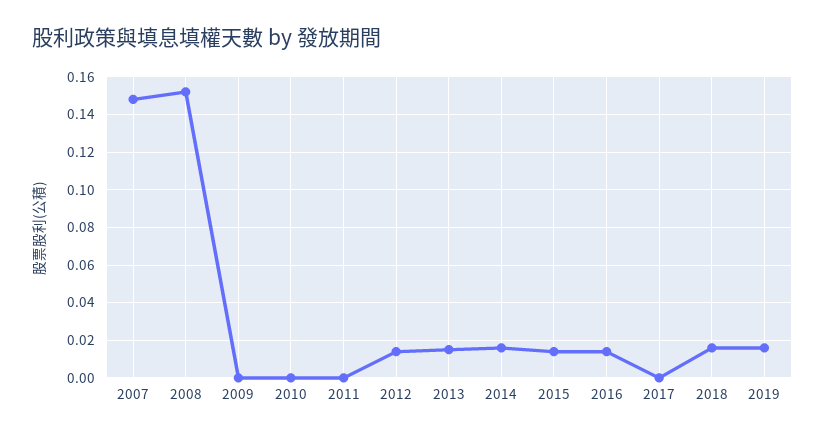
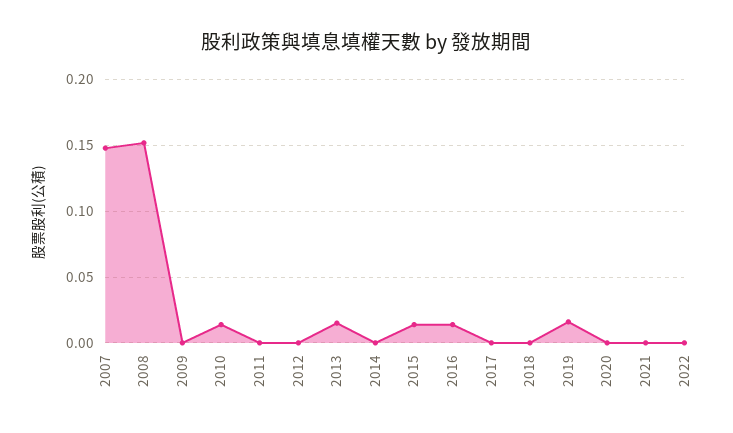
2010: 0 -> 0.015
2012: 0.015 -> 0
2014: 0.015 -> 0
2018: 0.015 -> 0
2020: none -> 0
2021: none -> 0
2022: none -> 0

